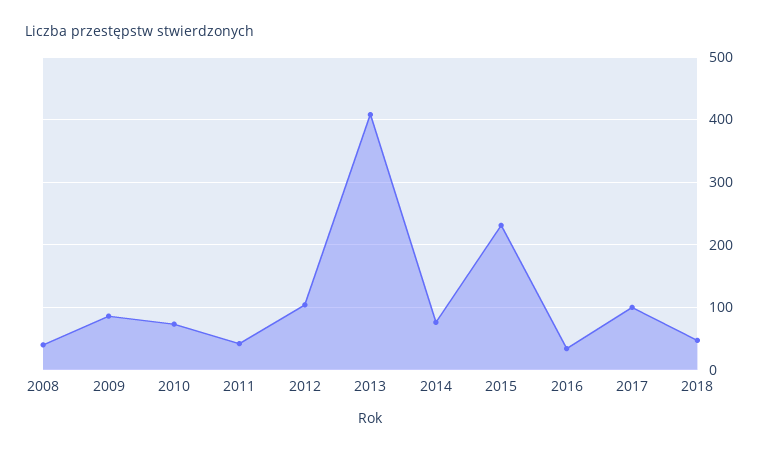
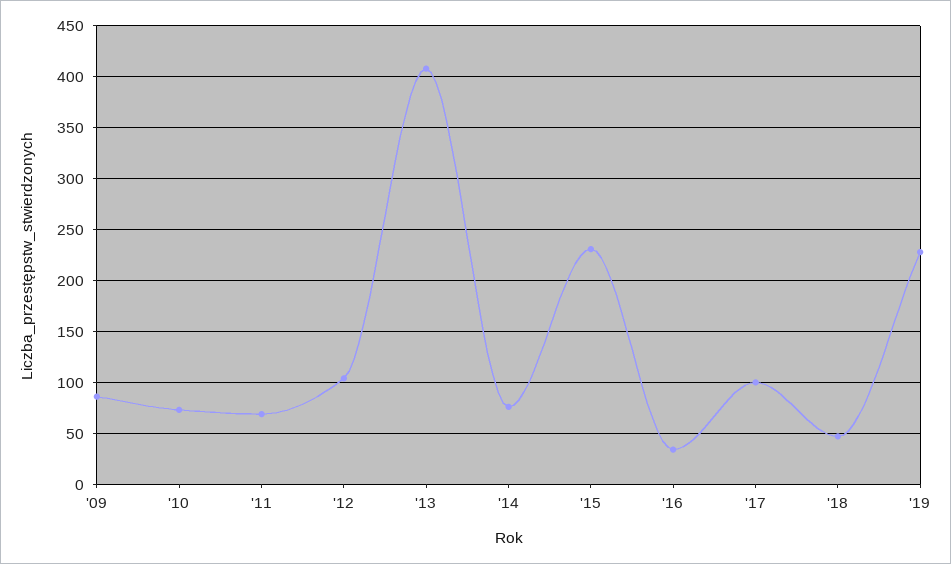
2008: 40 -> none
2011: 40 -> 70
'19: none -> 230

